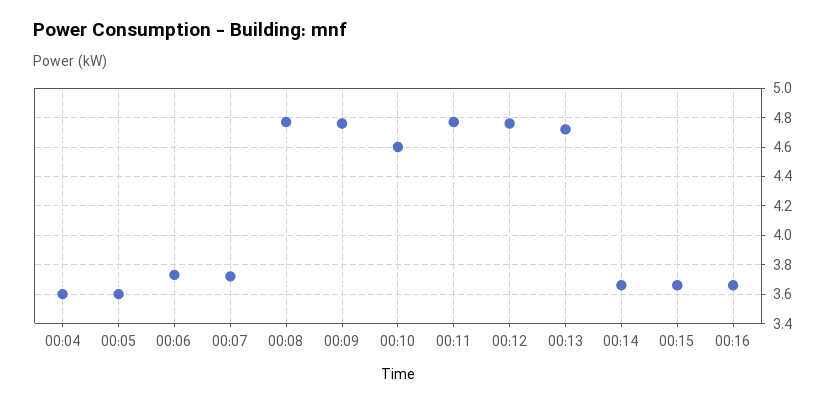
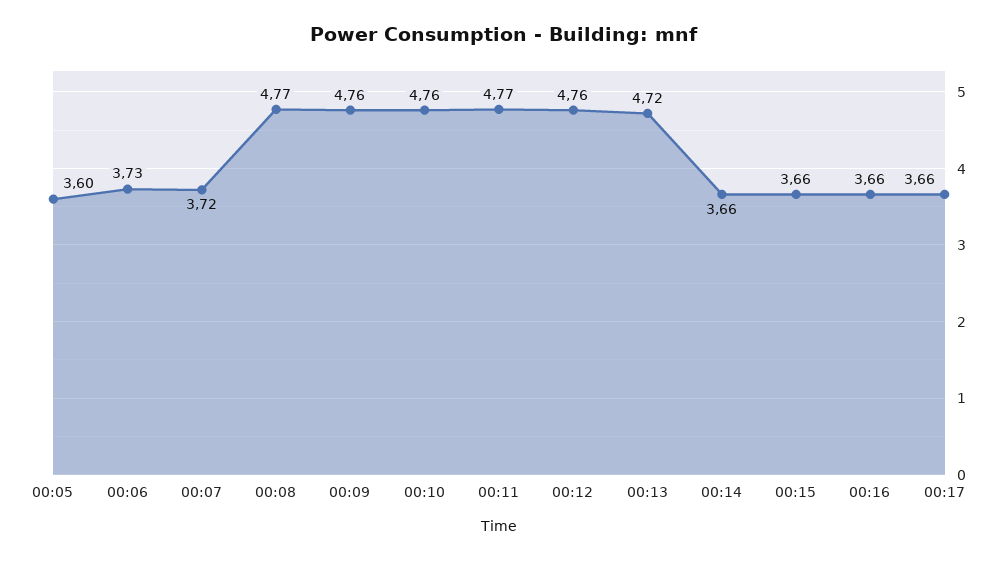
00:04: 3.6 -> none
00:10: 4.6 -> 4.76
00:17: none -> 3.66

